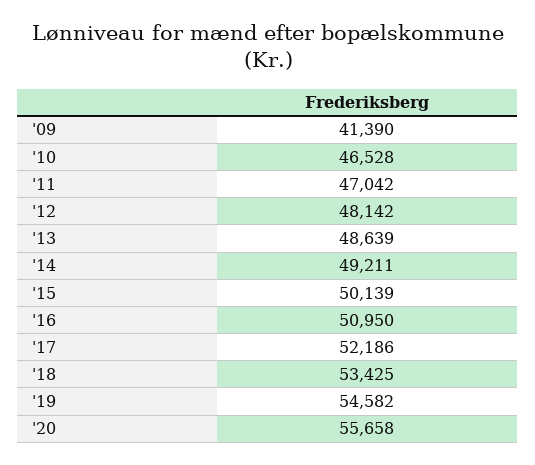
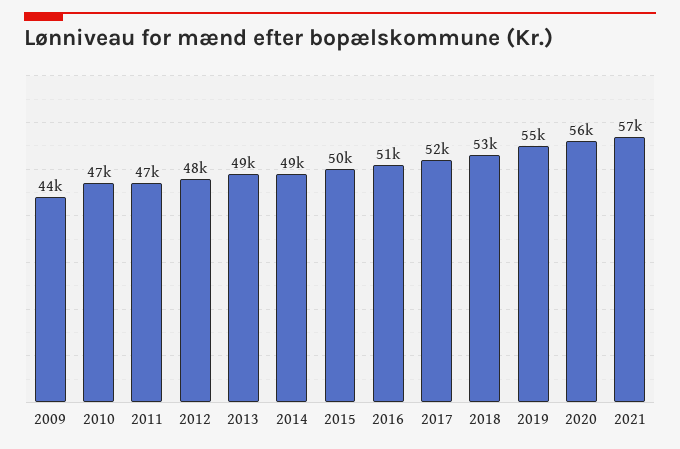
'09: 41390 -> 44000
2021: none -> 57000

